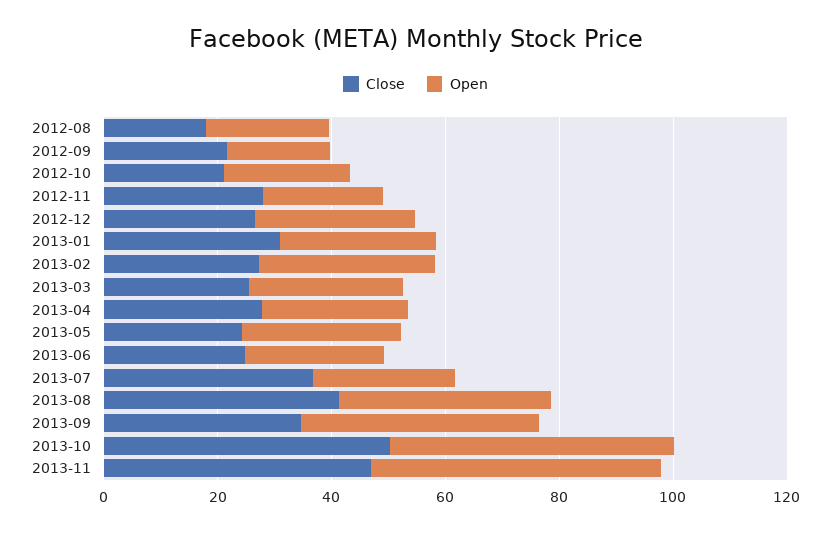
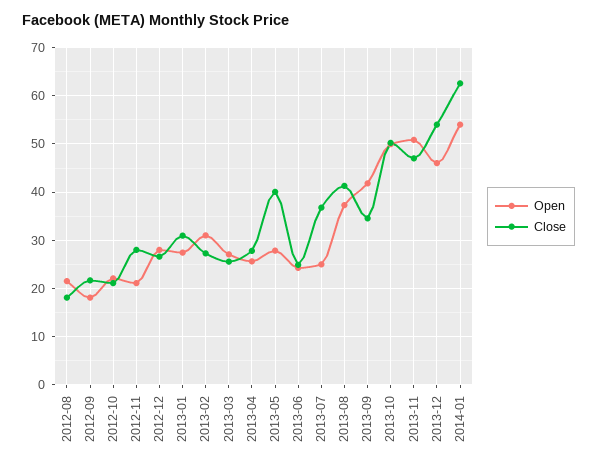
Close, 2013-05: 25 -> 40
Open, 2013-12: none -> 46
Close, 2013-12: none -> 54
Open, 2014-01: none -> 54
Close, 2014-01: none -> 62

